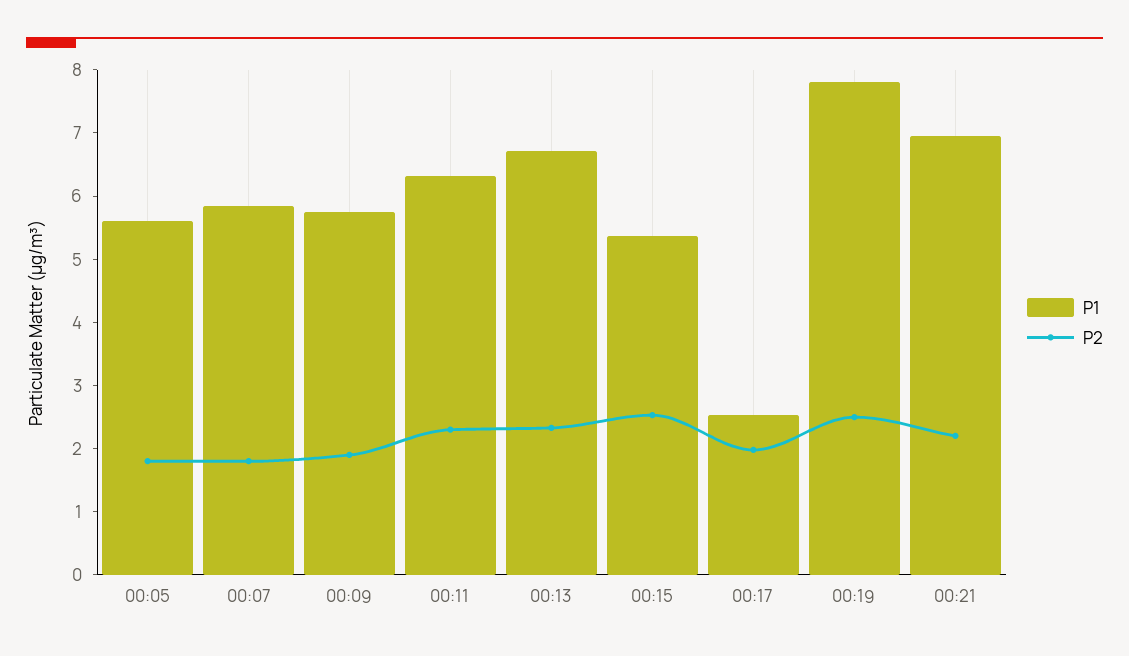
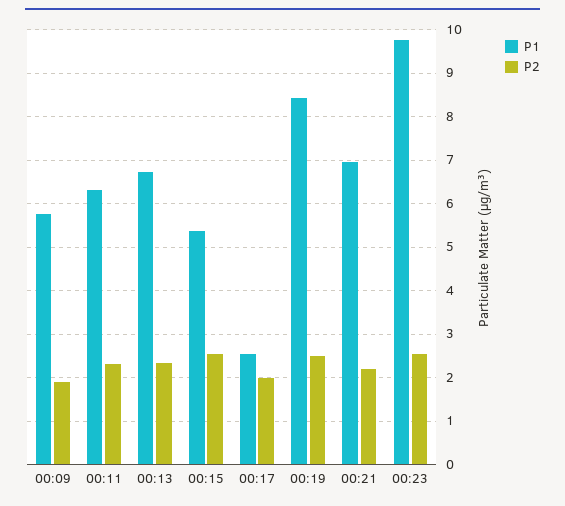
P1, 00:05: 5.6 -> none
P2, 00:05: 1.8 -> none
P1, 00:07: 5.8 -> none
P2, 00:07: 1.8 -> none
P1, 00:19: 7.8 -> 8.4
P1, 00:23: none -> 9.8
P2, 00:23: none -> 2.6

